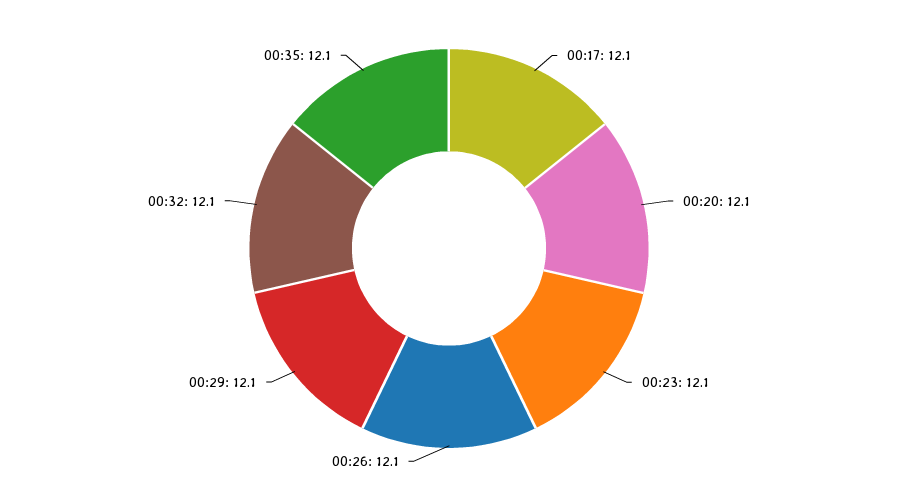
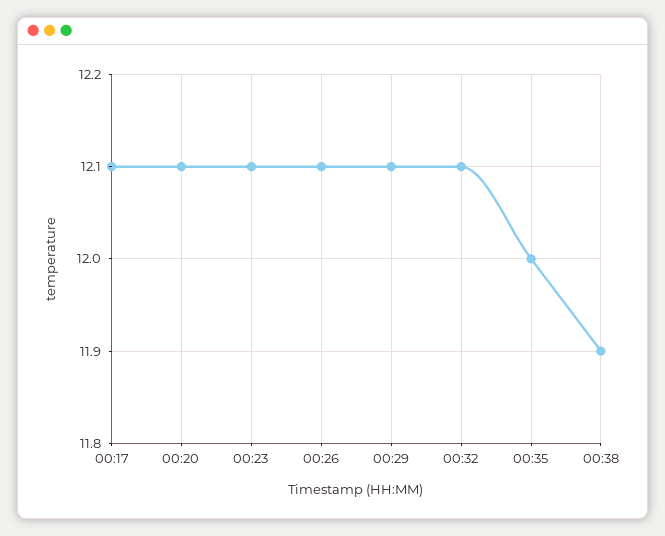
00:35: 12.1 -> 12
00:38: none -> 11.9

